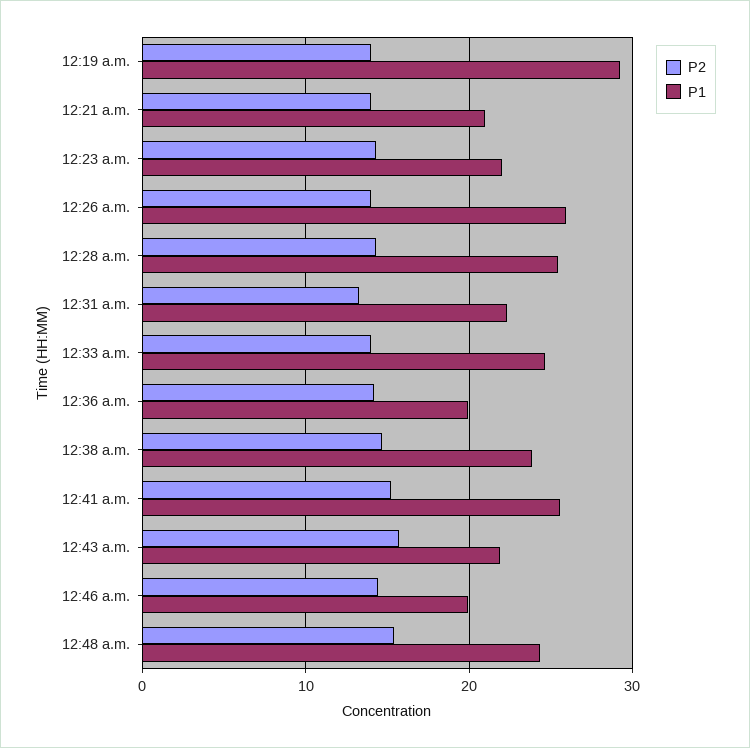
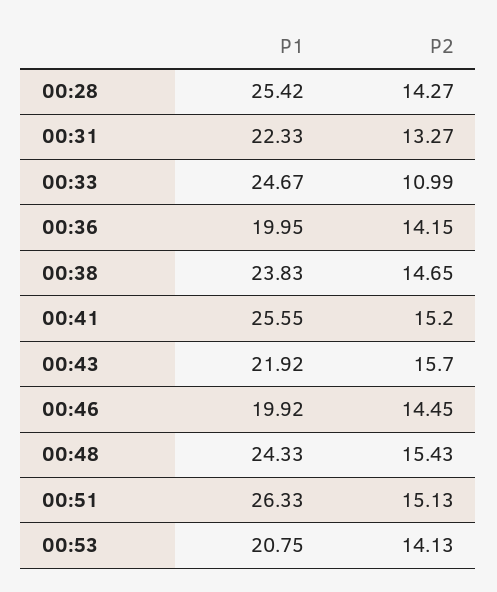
P2, 12:19 a.m.: 14 -> none
P1, 12:19 a.m.: 29 -> none
P2, 12:21 a.m.: 14 -> none
P1, 12:21 a.m.: 21 -> none
P2, 12:23 a.m.: 14 -> none
P1, 12:23 a.m.: 22 -> none
P2, 12:26 a.m.: 14 -> none
P1, 12:26 a.m.: 26 -> none
P2, 12:33 a.m.: 14 -> 10.99
P1, 00:51: none -> 26.33
P2, 00:51: none -> 15.13
P1, 00:53: none -> 20.75
P2, 00:53: none -> 14.13

